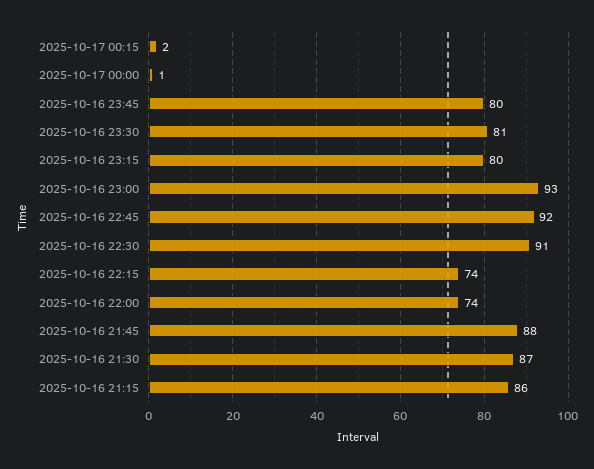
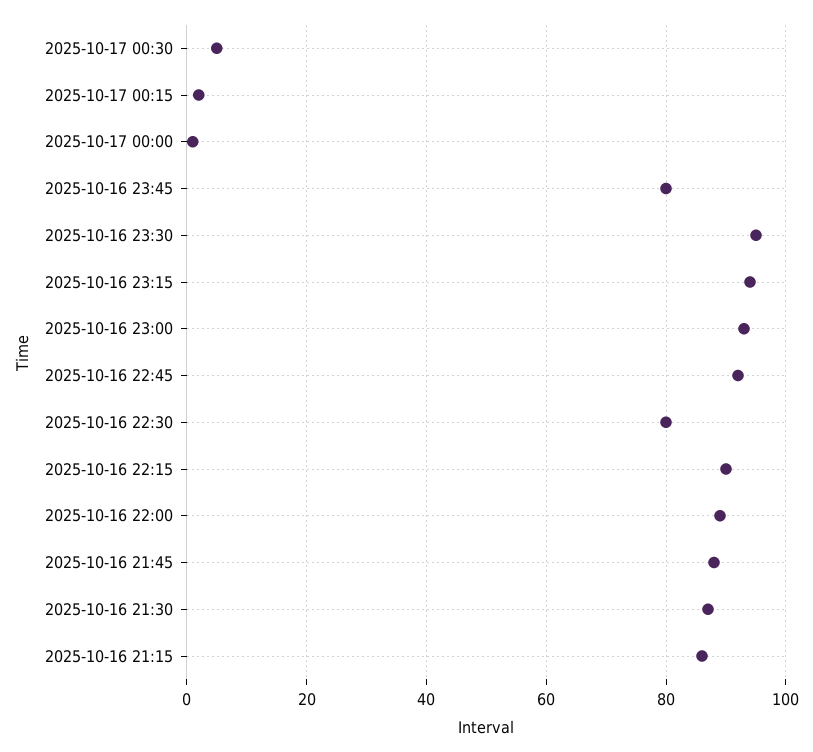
2025-10-16 23:30: 81 -> 95
2025-10-16 23:15: 80 -> 95
2025-10-16 22:30: 91 -> 80
2025-10-16 22:15: 74 -> 90
2025-10-16 22:00: 74 -> 90
2025-10-17 00:30: none -> 5

